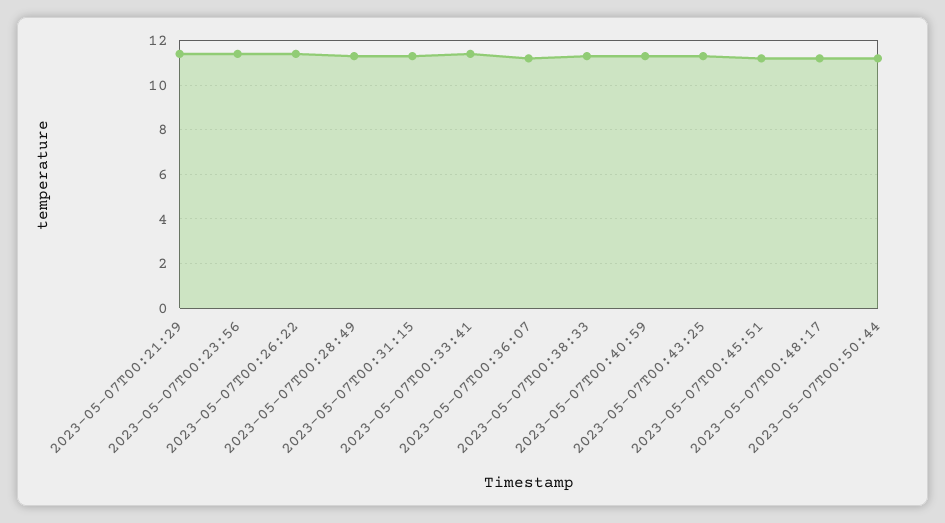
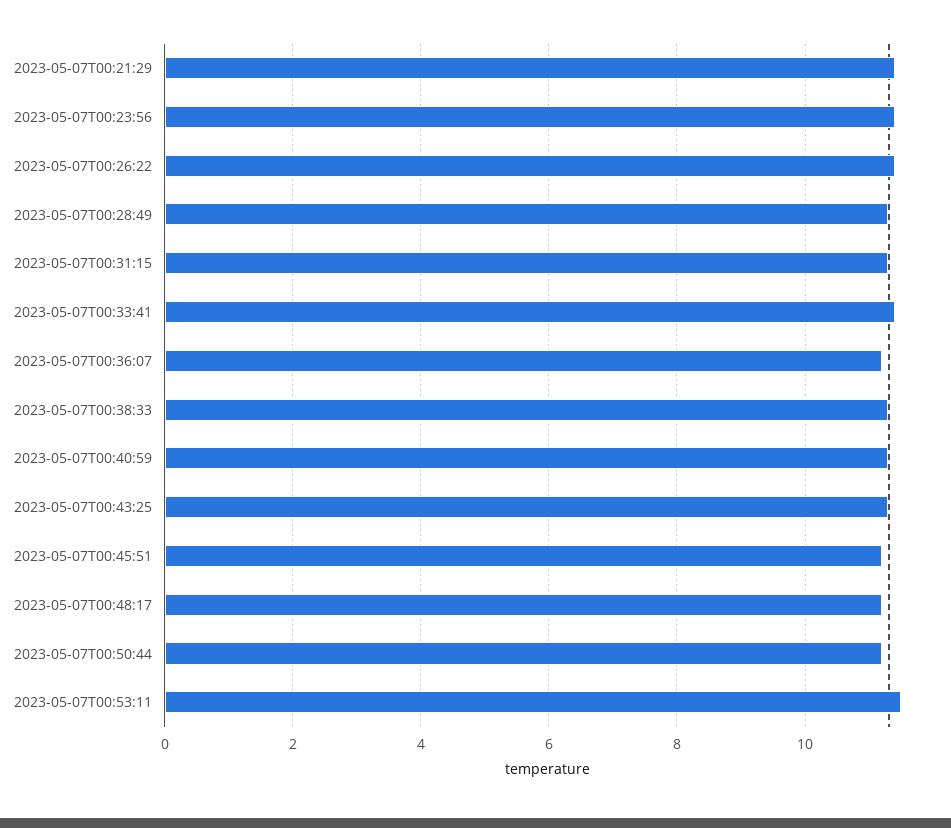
2023-05-07T00:53:11: none -> 11.5

